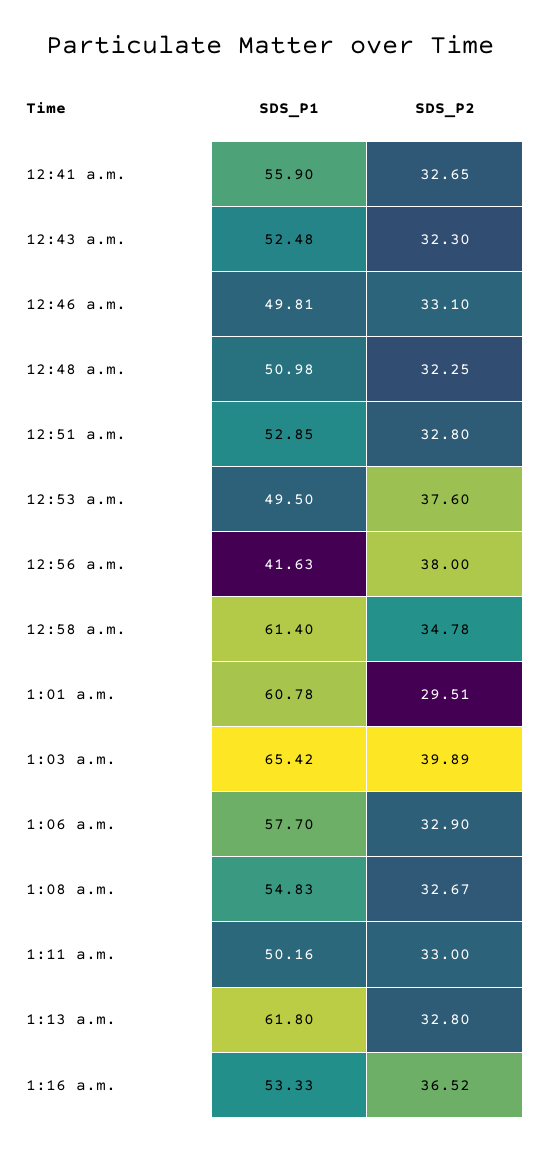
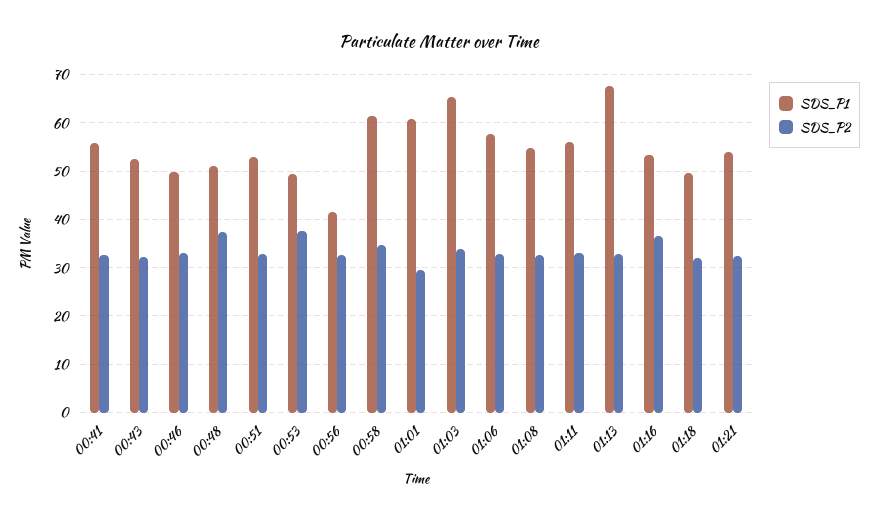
SDS_P2, 12:48 a.m.: 32.25 -> 38
SDS_P2, 12:56 a.m.: 38 -> 32
SDS_P2, 1:03 a.m.: 39.89 -> 34
SDS_P1, 1:11 a.m.: 50.16 -> 56
SDS_P1, 1:13 a.m.: 61.8 -> 68
SDS_P1, 01:18: none -> 50
SDS_P2, 01:18: none -> 32
SDS_P1, 01:21: none -> 54
SDS_P2, 01:21: none -> 32

